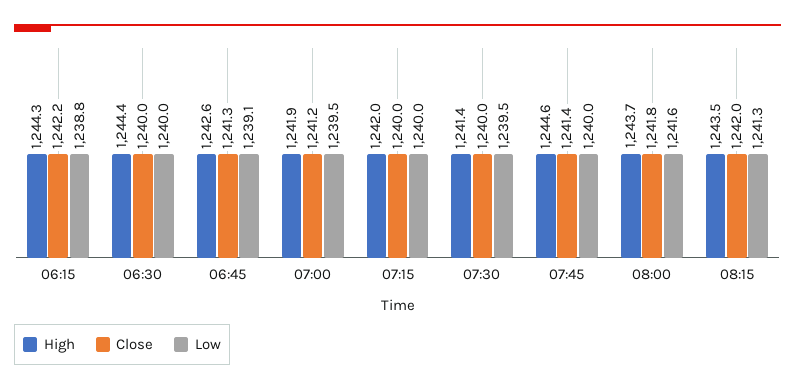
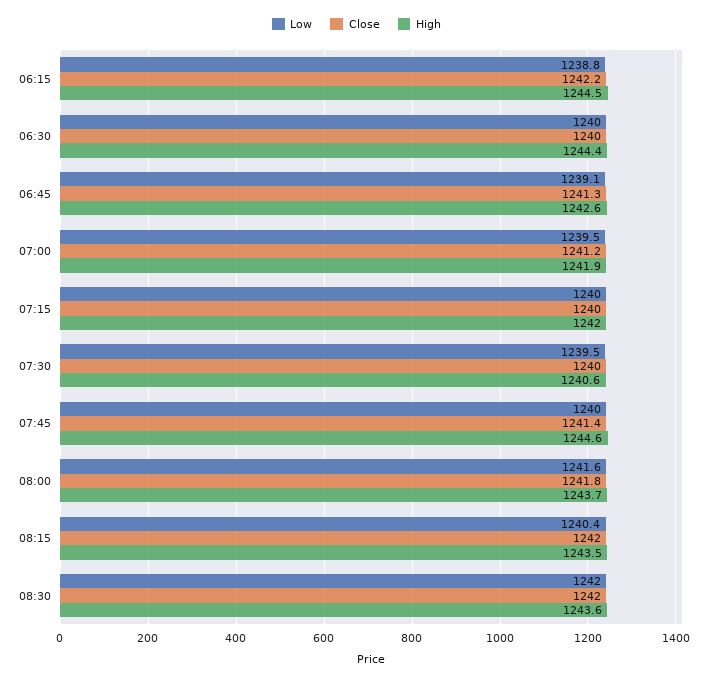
High, 06:15: 1244.3 -> 1244.5
High, 07:30: 1241.4 -> 1240.6
Low, 08:15: 1241.3 -> 1240.4
Low, 08:30: none -> 1242
Close, 08:30: none -> 1242
High, 08:30: none -> 1243.6

